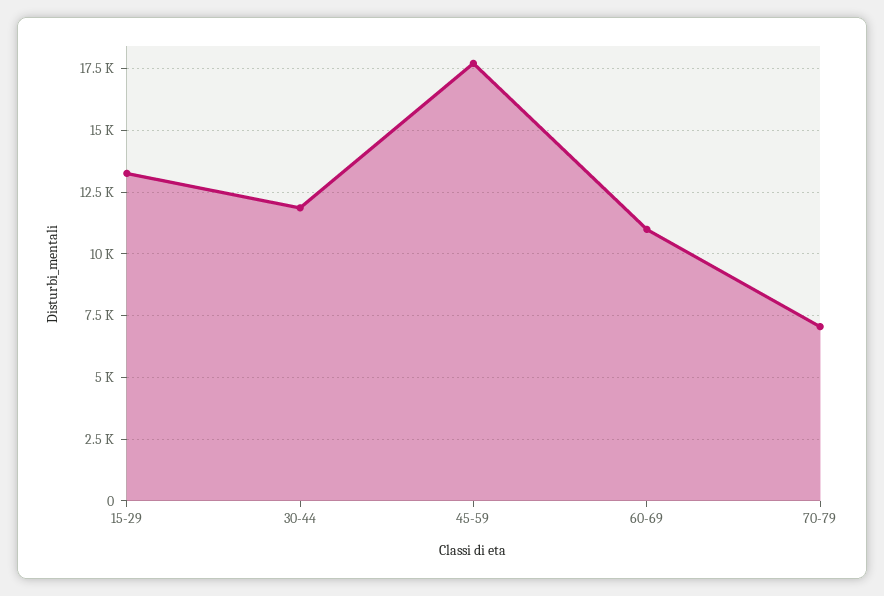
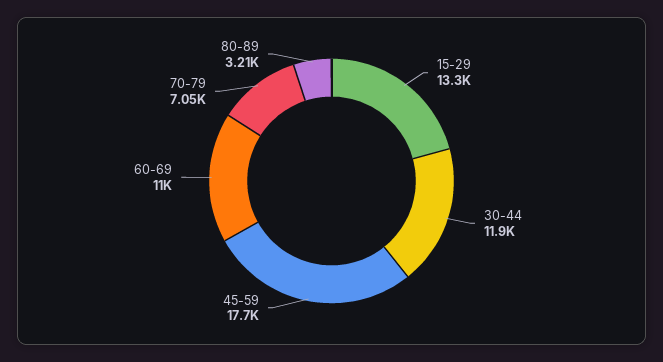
80-89: none -> 3210

